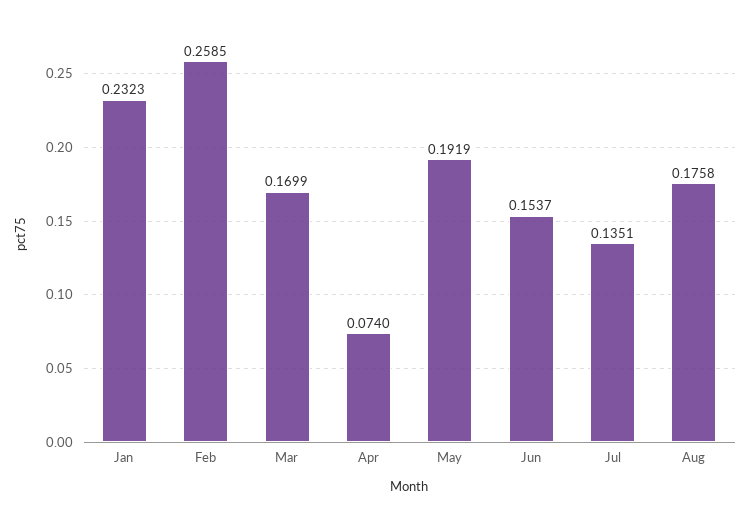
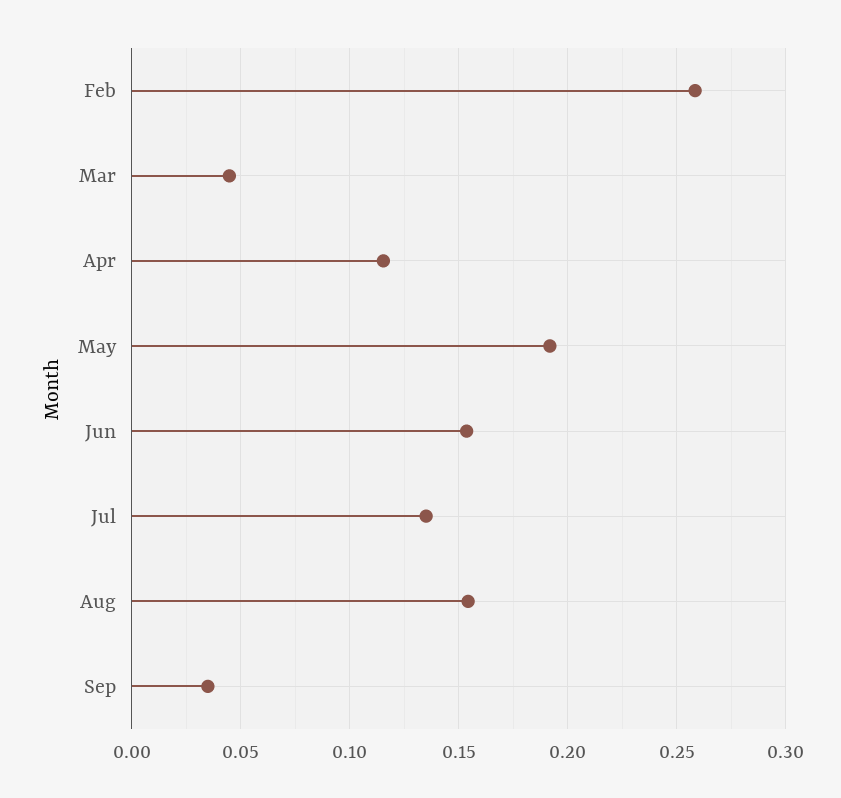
Jan: 0.2323 -> none
Mar: 0.1699 -> 0.045
Apr: 0.074 -> 0.115
Aug: 0.1758 -> 0.155
Sep: none -> 0.035

